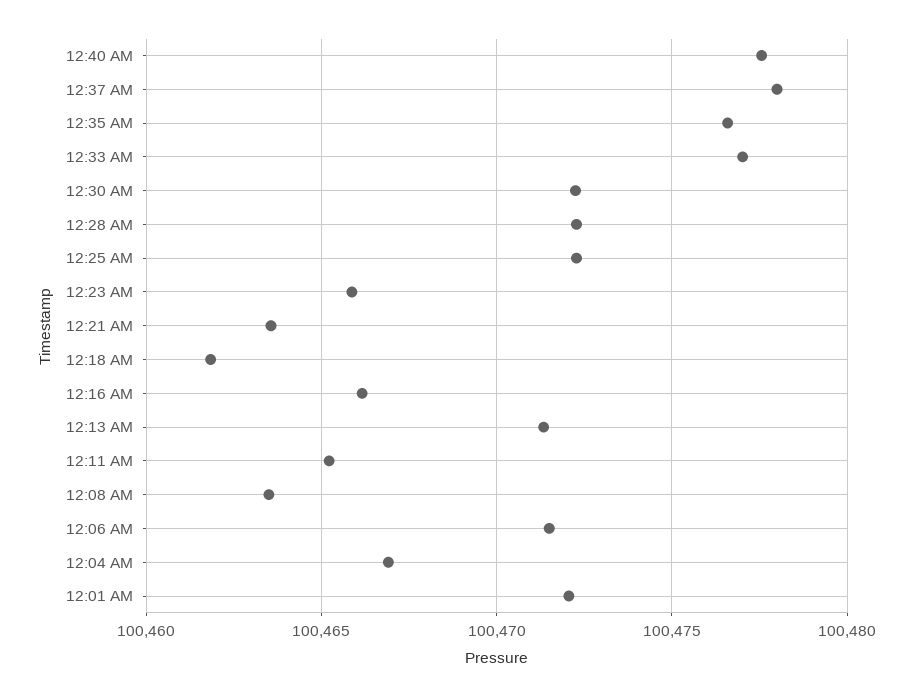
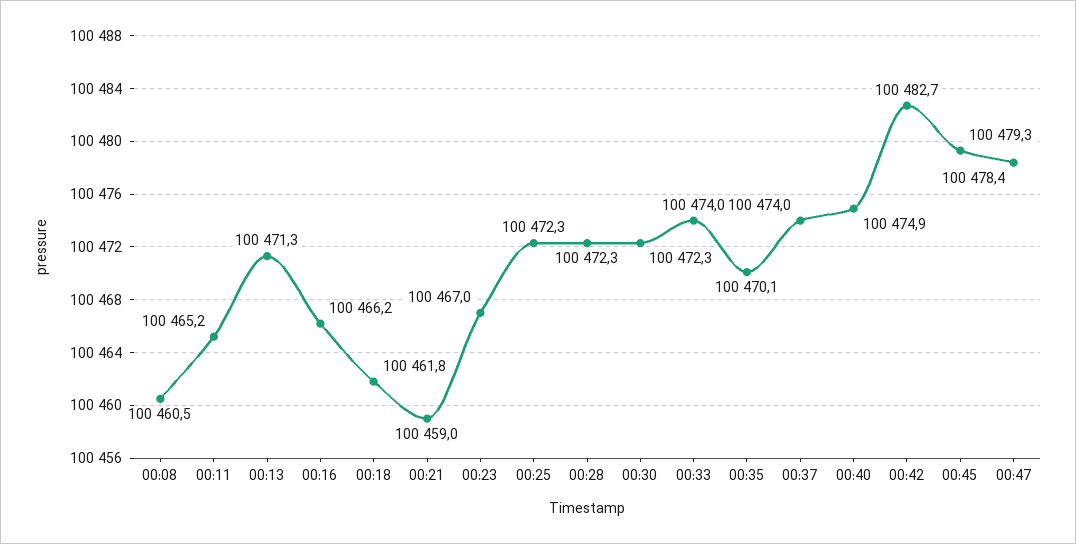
12:40 AM: 100477.5 -> 100474.9
12:37 AM: 100478 -> 100474
12:35 AM: 100476.5 -> 100470.1
12:33 AM: 100477 -> 100474
12:23 AM: 100466 -> 100467
12:21 AM: 100463.5 -> 100459
12:08 AM: 100463.5 -> 100460.5
12:06 AM: 100471.5 -> none
12:04 AM: 100467 -> none
12:01 AM: 100472 -> none
00:42: none -> 100482.7
00:45: none -> 100479.3
00:47: none -> 100478.4

